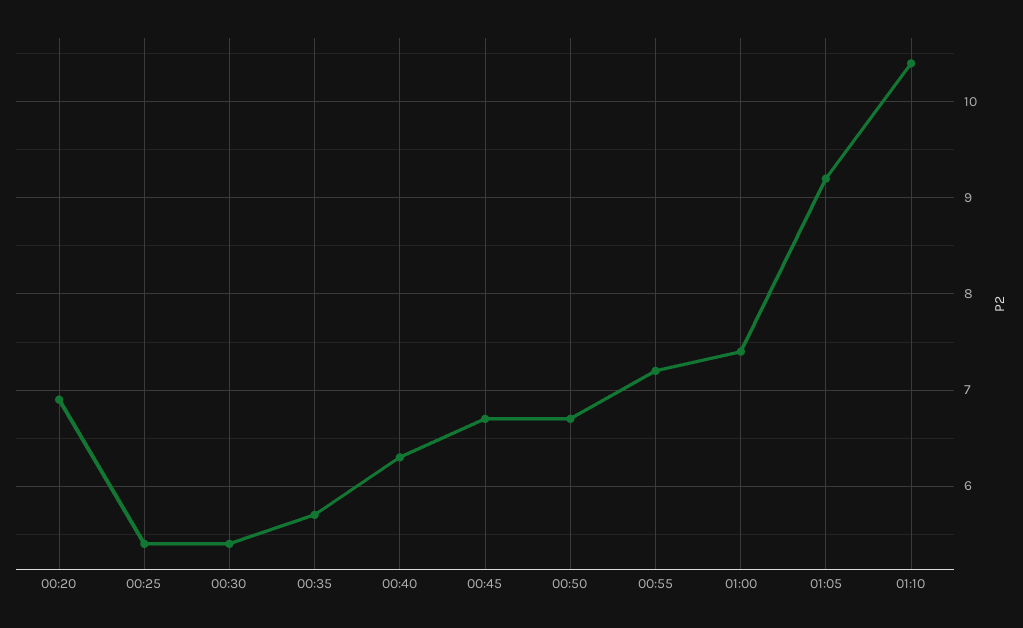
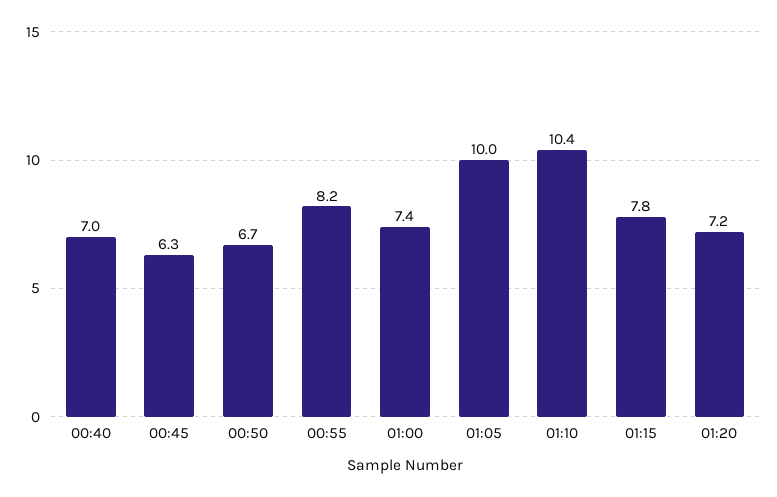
00:20: 6.9 -> none
00:25: 5.4 -> none
00:30: 5.4 -> none
00:35: 5.7 -> none
00:40: 6.3 -> 7
00:45: 6.7 -> 6.3
00:55: 7.2 -> 8.2
01:05: 9.2 -> 10
01:15: none -> 7.8
01:20: none -> 7.2

